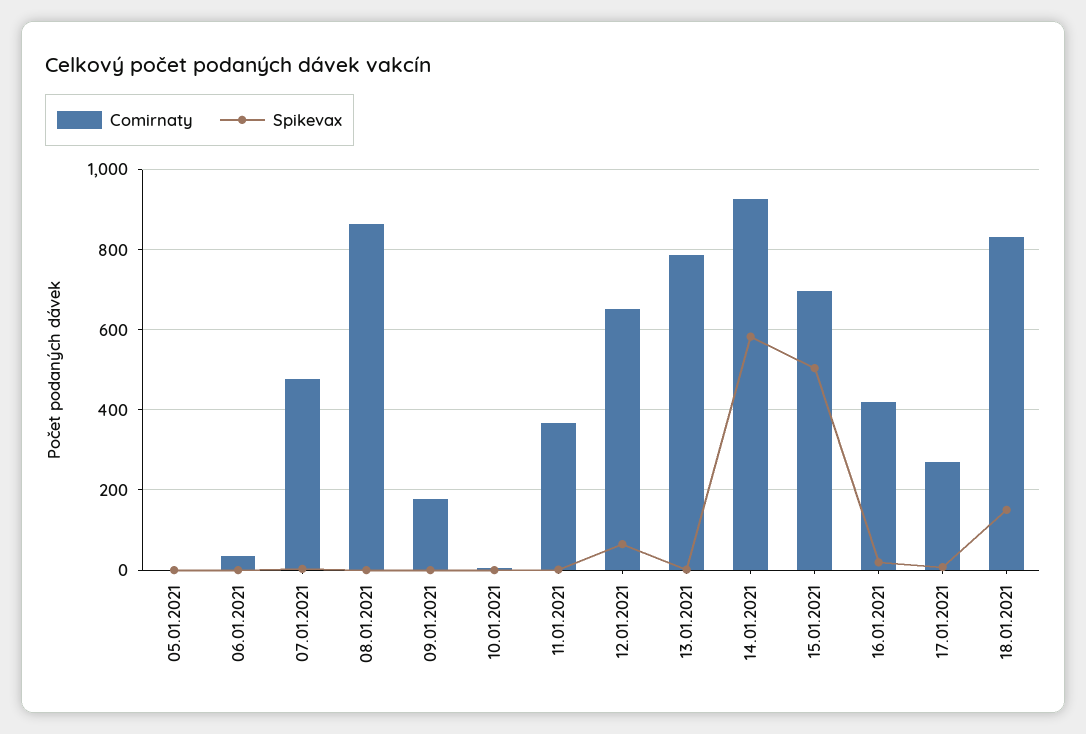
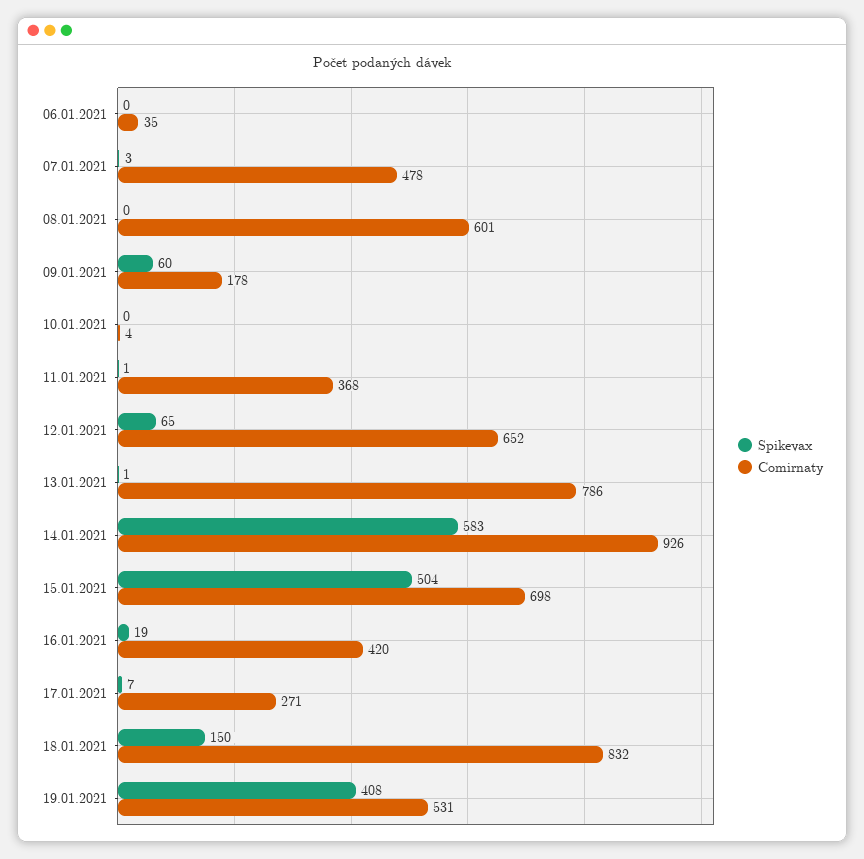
Comirnaty, 05.01.2021: 0 -> none
Spikevax, 05.01.2021: 0 -> none
Comirnaty, 08.01.2021: 860 -> 601
Spikevax, 09.01.2021: 0 -> 60
Spikevax, 19.01.2021: none -> 408
Comirnaty, 19.01.2021: none -> 531

